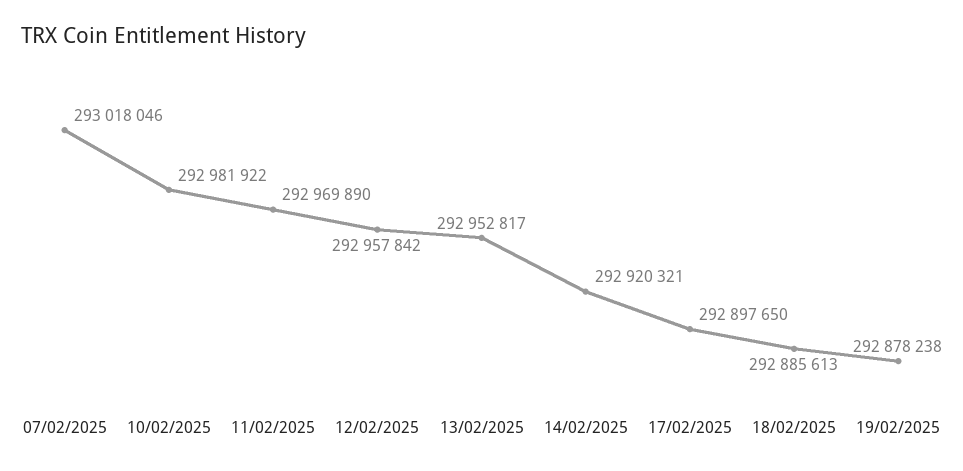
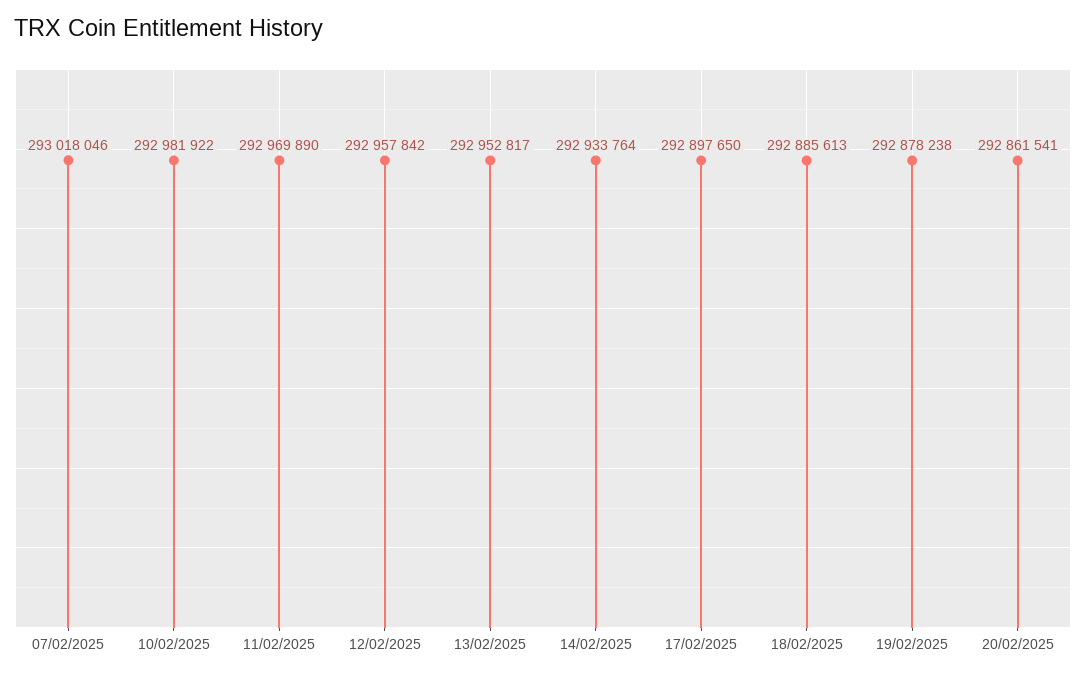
14/02/2025: 292920321 -> 292933764
20/02/2025: none -> 292861541

